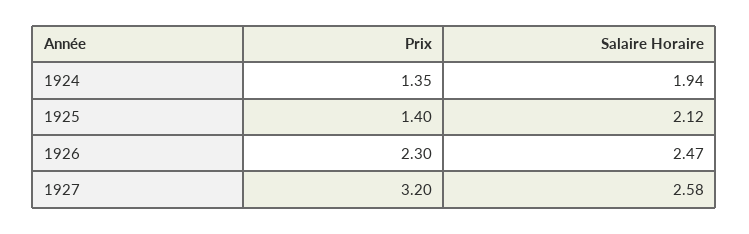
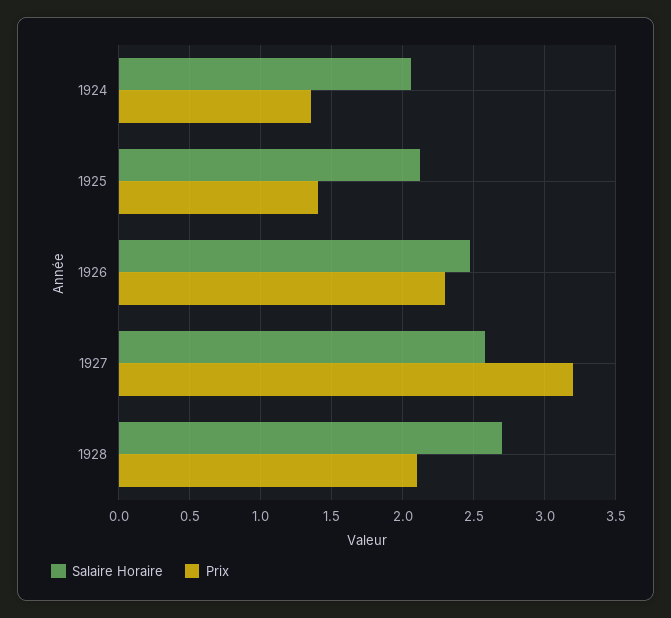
Salaire Horaire, 1924: 1.94 -> 2.05
Salaire Horaire, 1928: none -> 2.7
Prix, 1928: none -> 2.1

